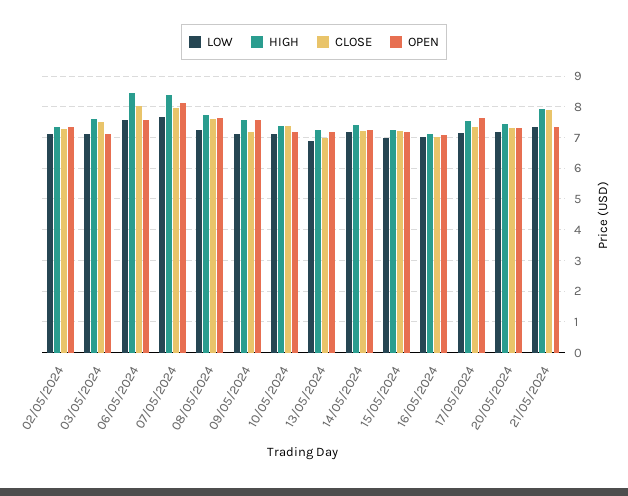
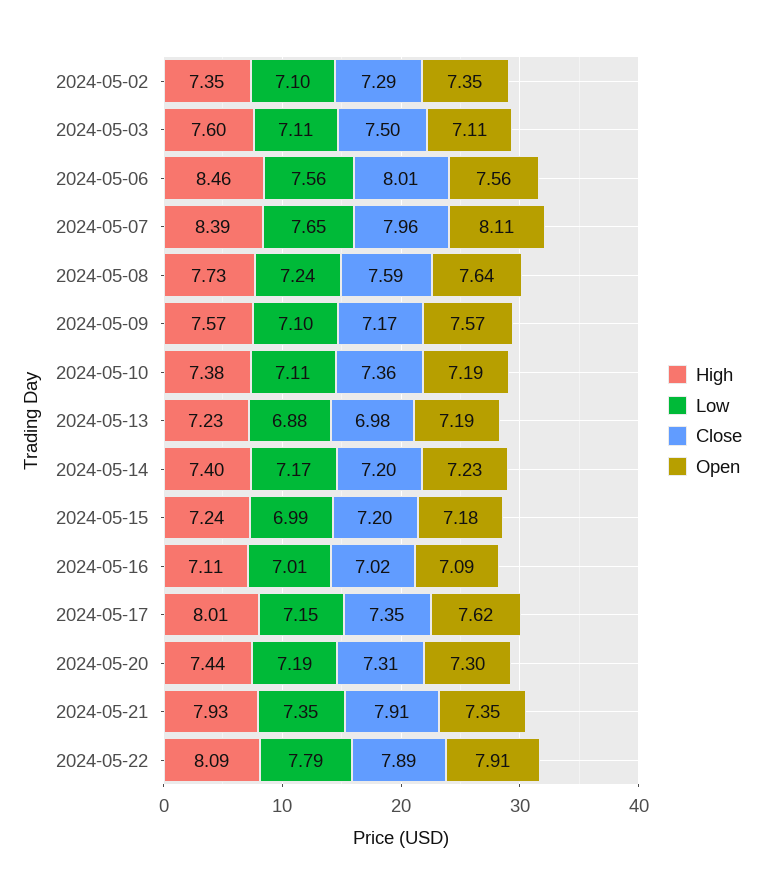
HIGH, 17/05/2024: 7.6 -> 8.01
HIGH, 2024-05-22: none -> 8.09
LOW, 2024-05-22: none -> 7.79
CLOSE, 2024-05-22: none -> 7.89
OPEN, 2024-05-22: none -> 7.91

